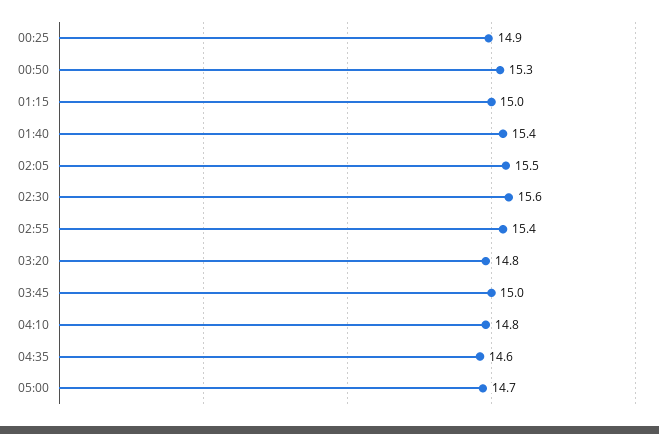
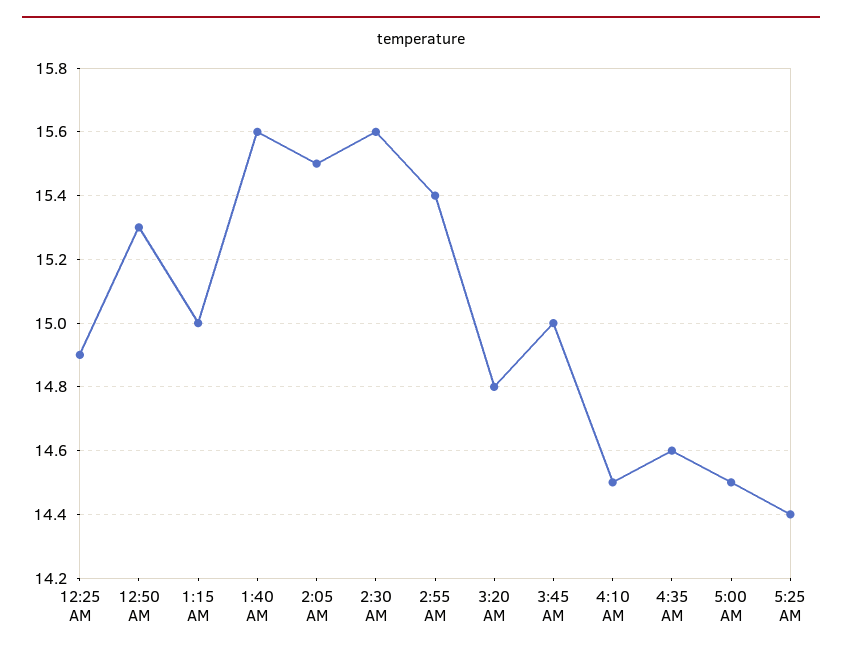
01:40: 15.4 -> 15.6
04:10: 14.8 -> 14.5
05:00: 14.7 -> 14.5
5:25 AM: none -> 14.4

